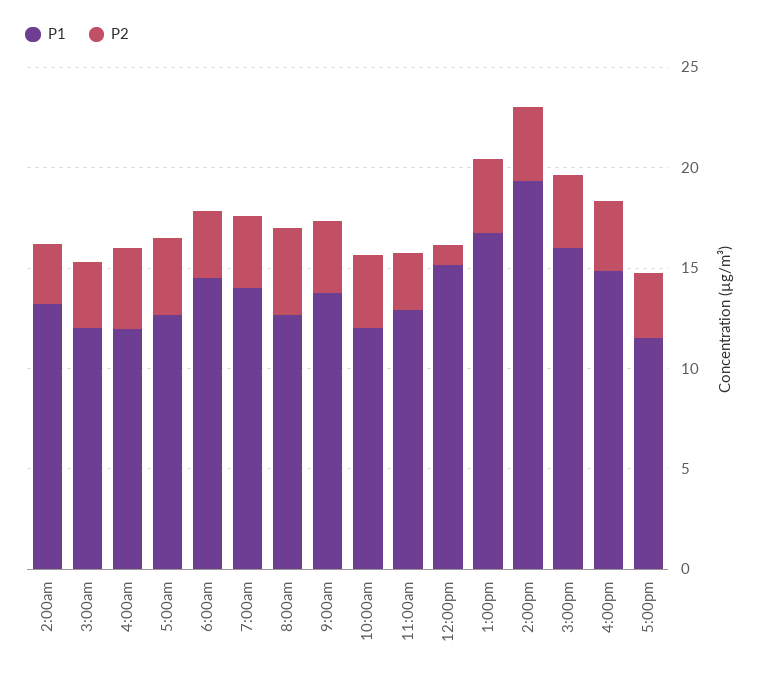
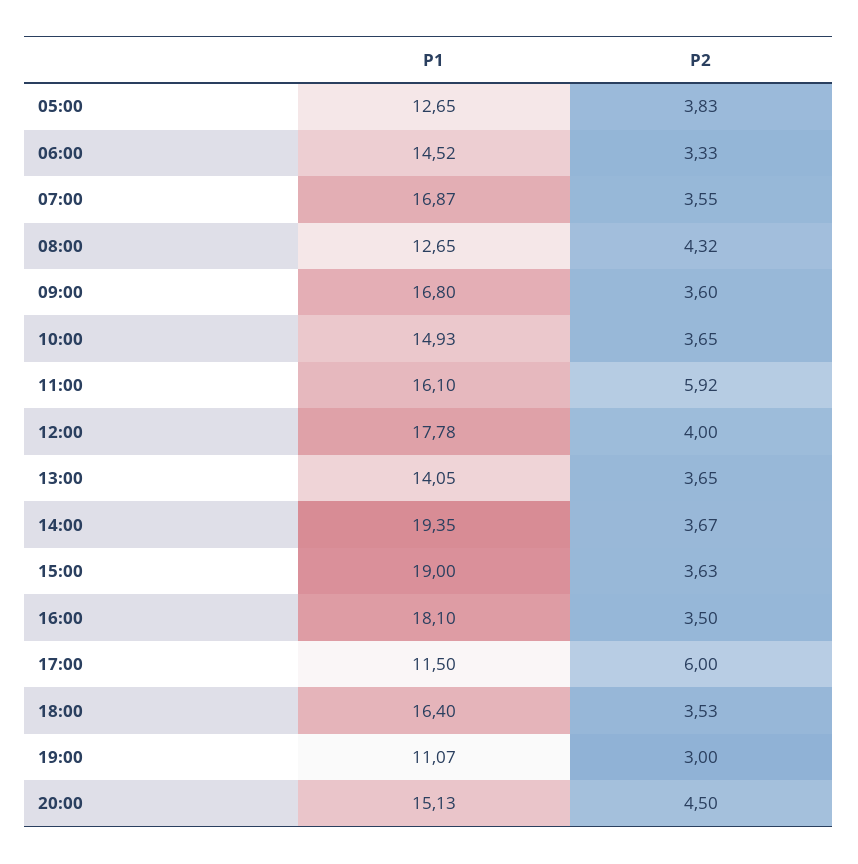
P1, 2:00am: 13 -> none
P2, 2:00am: 3 -> none
P1, 3:00am: 12 -> none
P2, 3:00am: 3 -> none
P1, 4:00am: 12 -> none
P2, 4:00am: 4 -> none
P1, 7:00am: 14 -> 16.87
P1, 9:00am: 14 -> 16.8
P1, 10:00am: 12 -> 14.93
P1, 11:00am: 13 -> 16.1
P2, 11:00am: 3 -> 5.92
P1, 12:00pm: 15 -> 17.78
P2, 12:00pm: 1 -> 4
P1, 1:00pm: 17 -> 14.05
P1, 3:00pm: 16 -> 19
P1, 4:00pm: 15 -> 18.1
P2, 5:00pm: 3 -> 6
P1, 18:00: none -> 16.4
P2, 18:00: none -> 3.53
P1, 19:00: none -> 11.07
P2, 19:00: none -> 3
P1, 20:00: none -> 15.13
P2, 20:00: none -> 4.5

